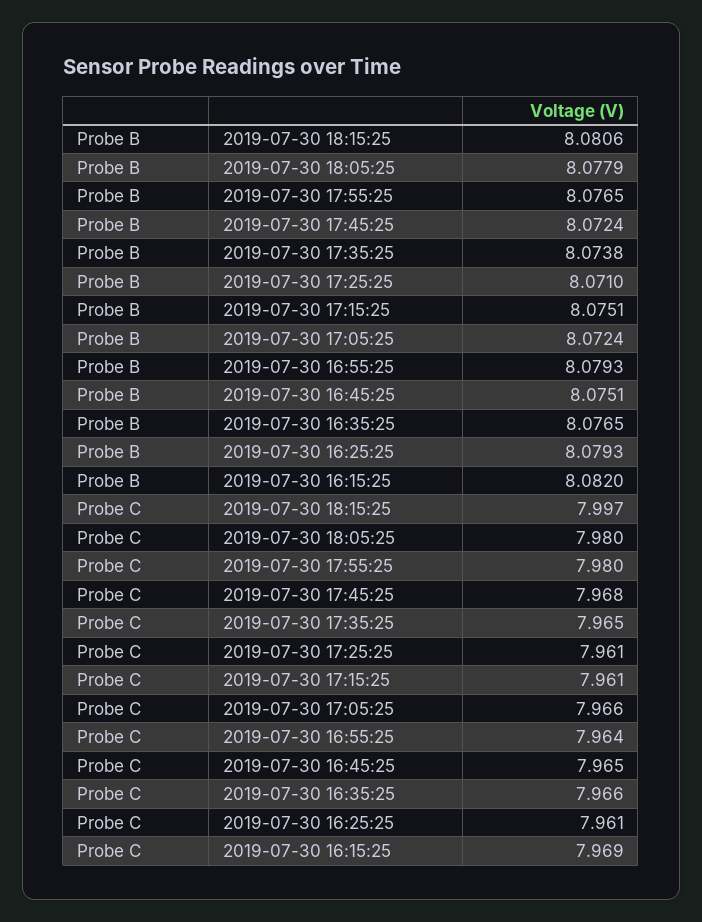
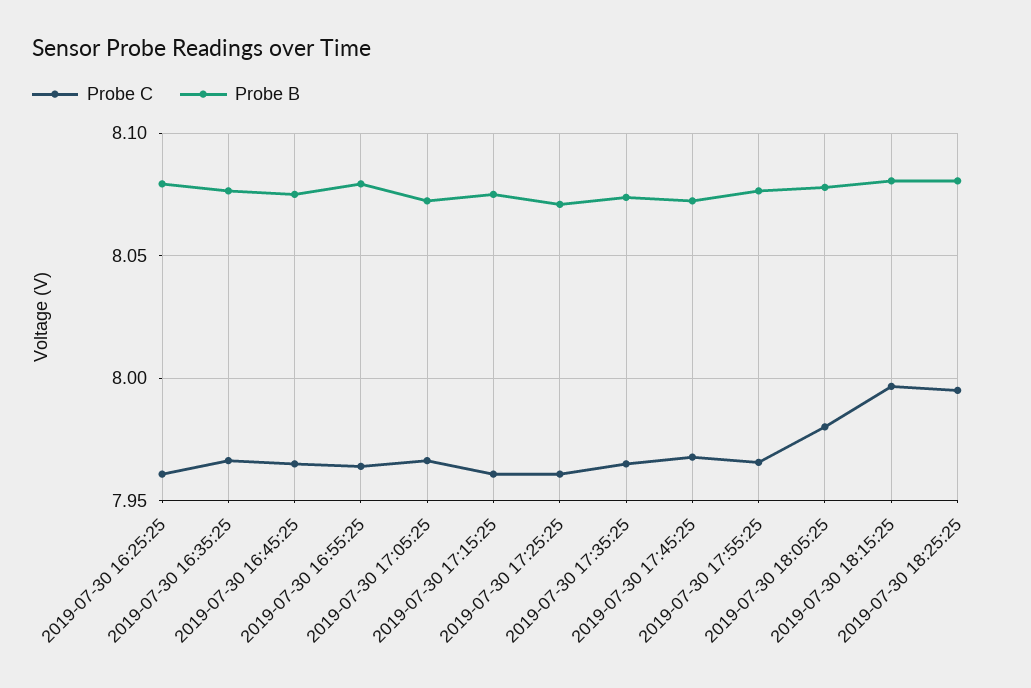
Probe B, 2019-07-30 16:15:25: 8.082 -> none
Probe C, 2019-07-30 17:55:25: 7.98 -> 7.965
Probe C, 2019-07-30 16:15:25: 7.969 -> none
Probe C, 2019-07-30 18:25:25: none -> 7.995
Probe B, 2019-07-30 18:25:25: none -> 8.08

